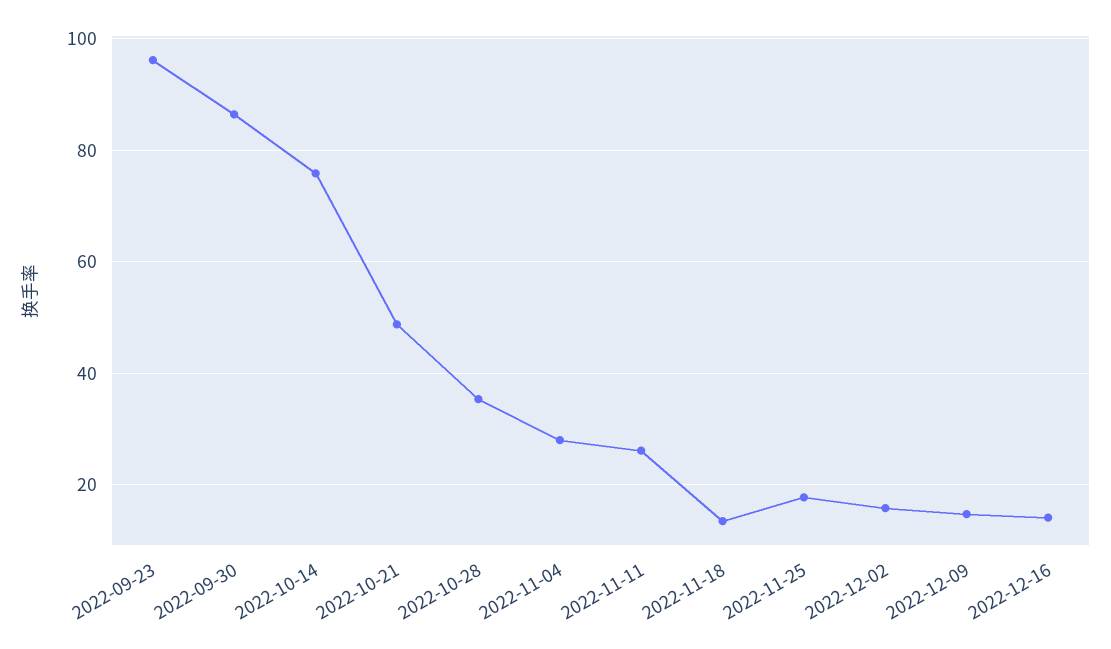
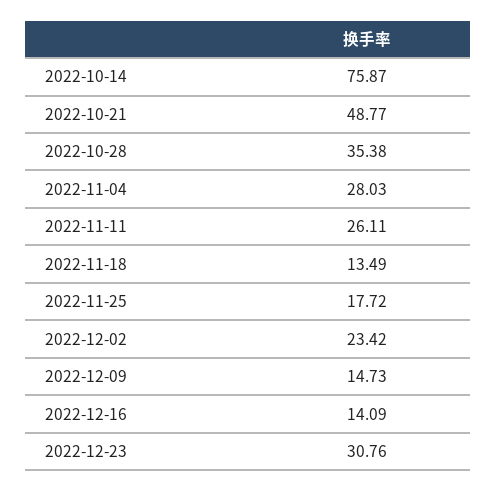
2022-09-23: 96 -> none
2022-09-30: 86 -> none
2022-12-02: 16 -> 23.42
2022-12-23: none -> 30.76

